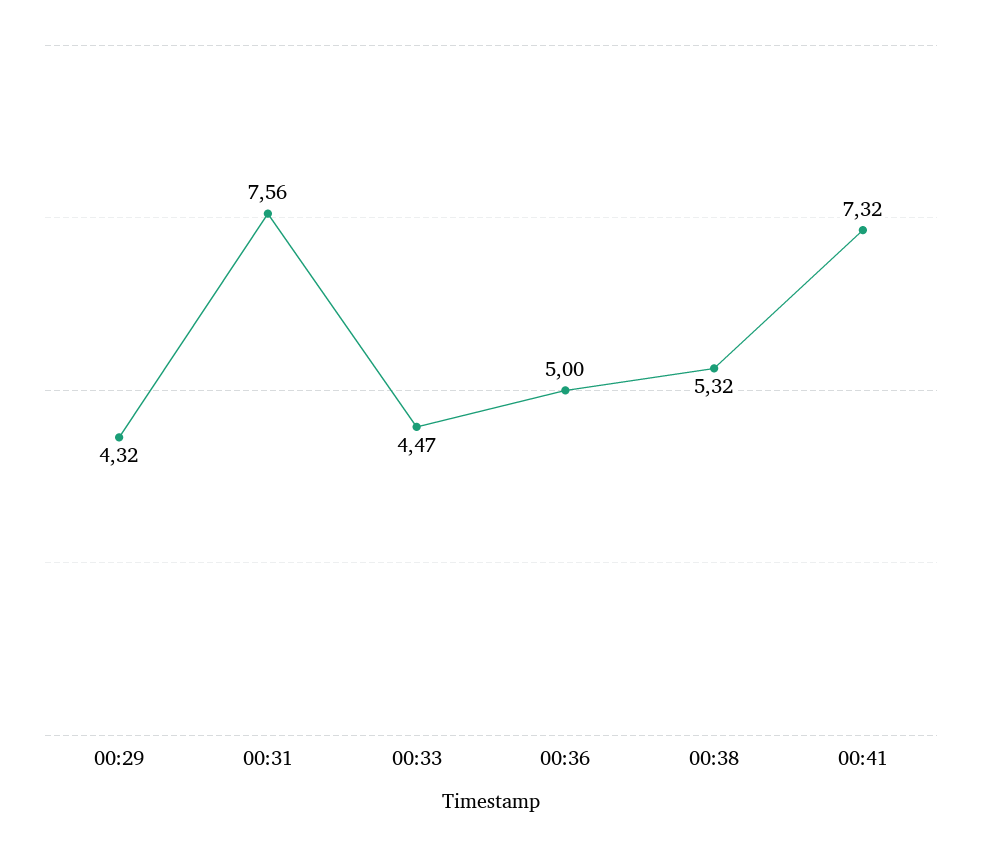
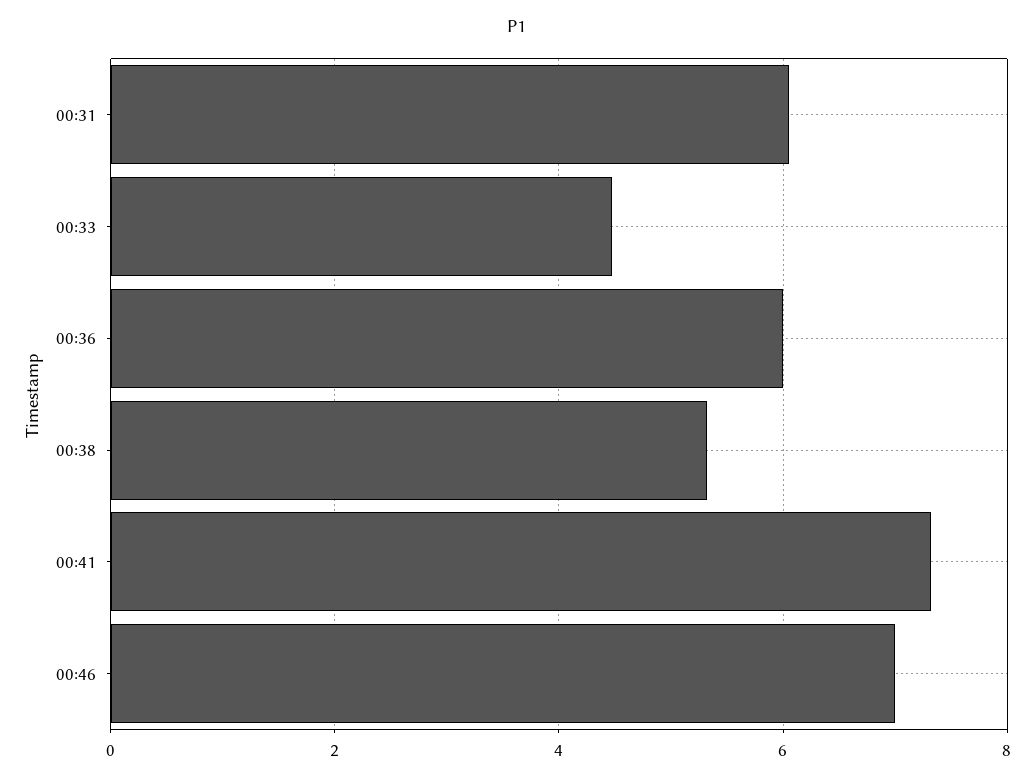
00:29: 4.32 -> none
00:31: 7.56 -> 6
00:36: 5 -> 6
00:46: none -> 7

